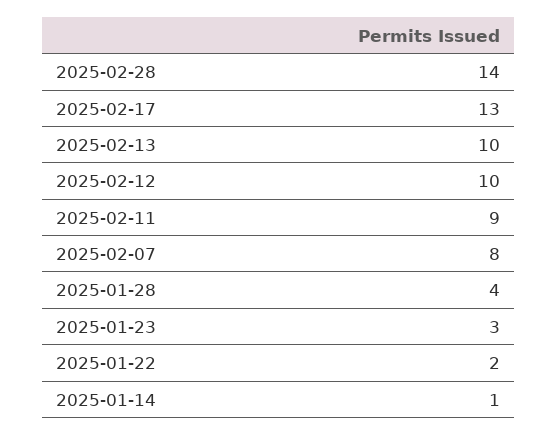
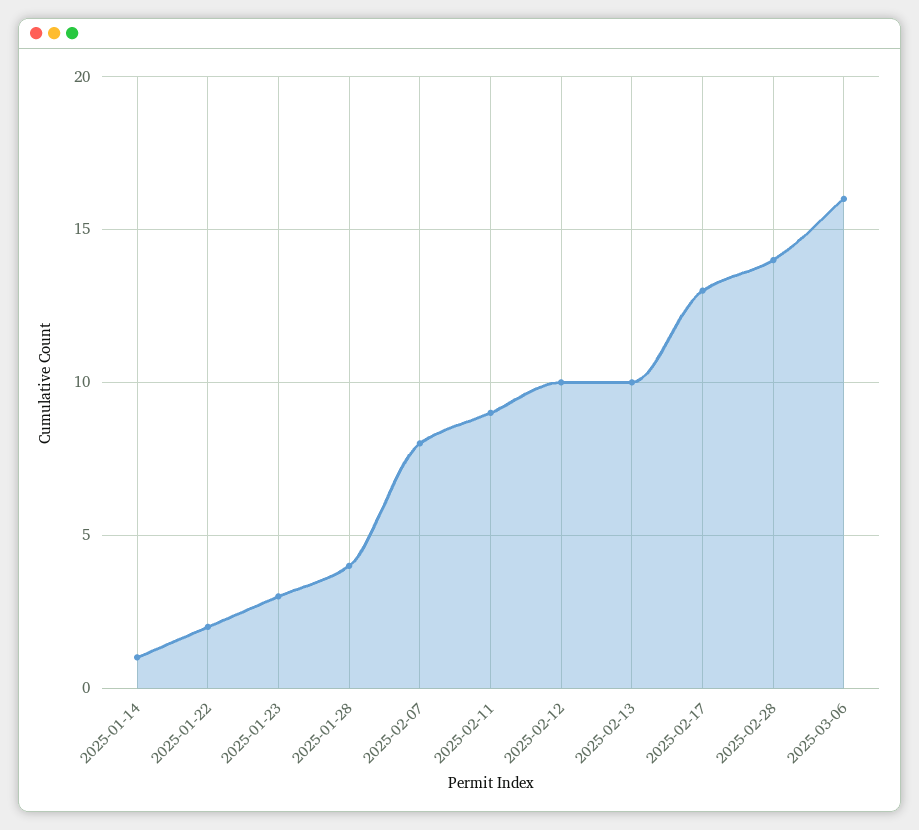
2025-03-06: none -> 16

